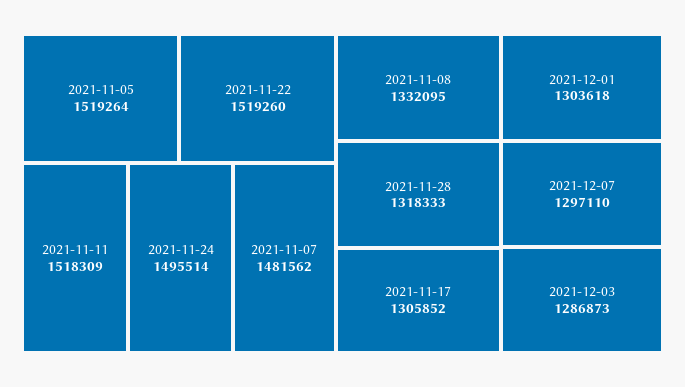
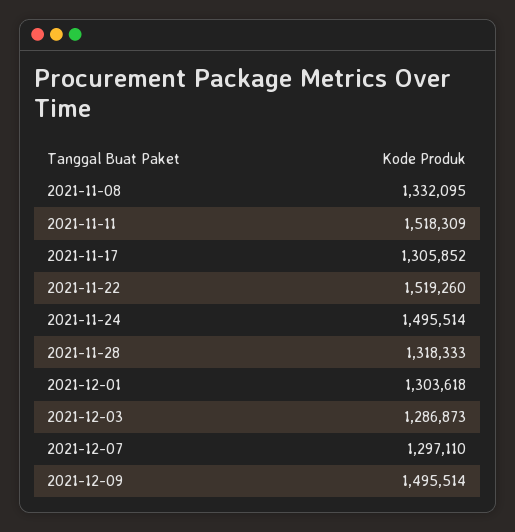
2021-11-05: 1519264 -> none
2021-11-07: 1481562 -> none
2021-12-09: none -> 1495514

